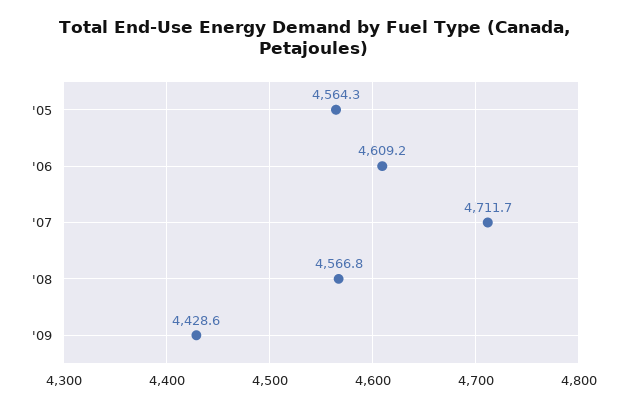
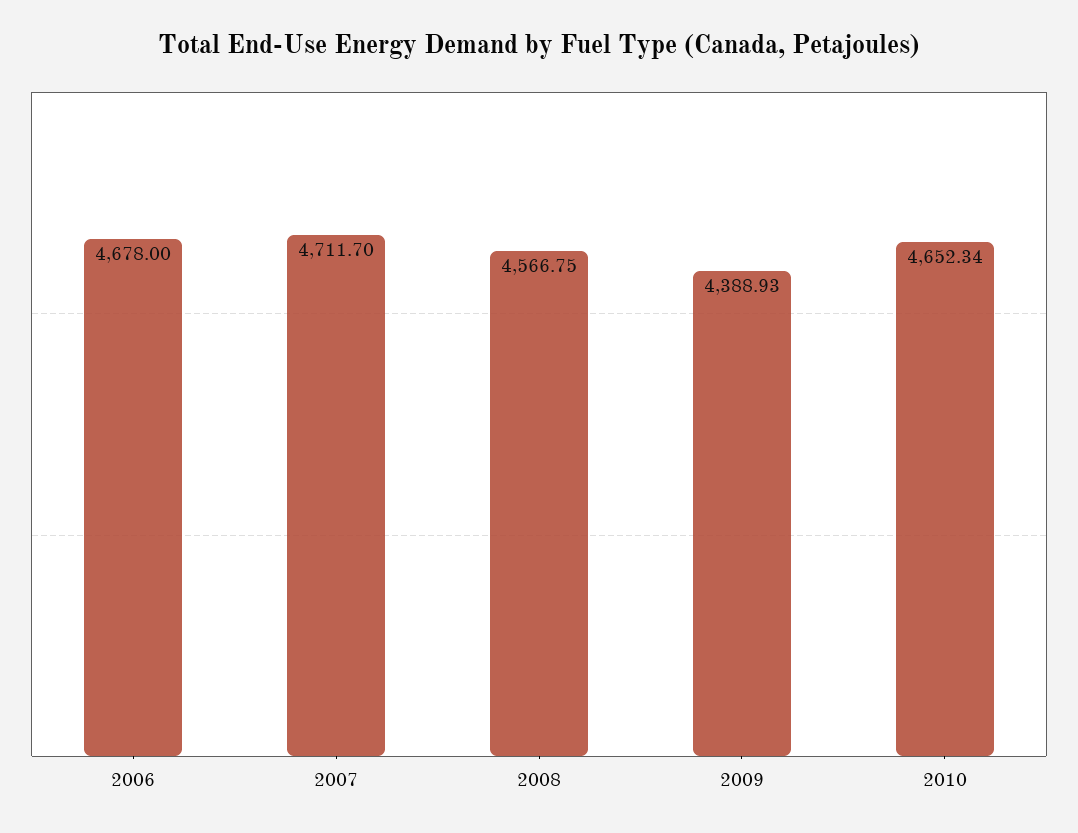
'05: 4564.3 -> none
'06: 4609.2 -> 4678
'09: 4428.6 -> 4388.93
2010: none -> 4652.34

